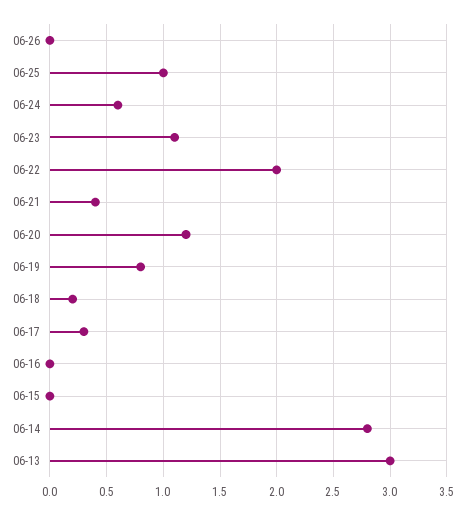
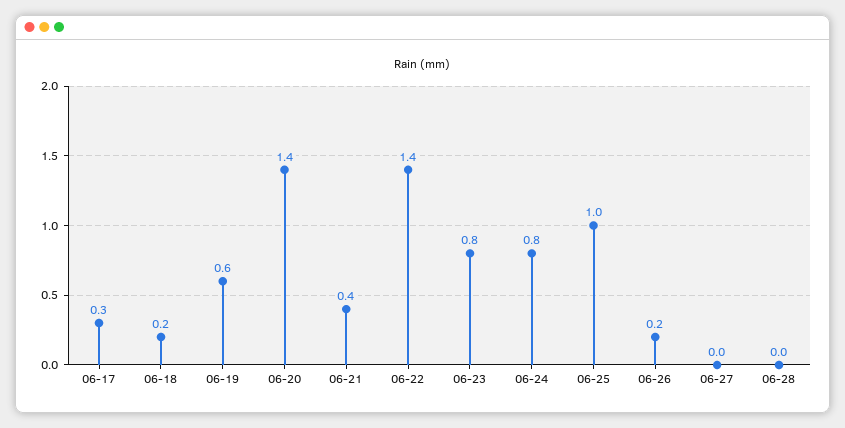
06-26: 0 -> 0.2
06-24: 0.6 -> 0.8
06-23: 1.1 -> 0.8
06-22: 2 -> 1.4
06-20: 1.2 -> 1.4
06-19: 0.8 -> 0.6
06-16: 0 -> none
06-15: 0 -> none
06-14: 2.8 -> none
06-13: 3 -> none
06-27: none -> 0
06-28: none -> 0

